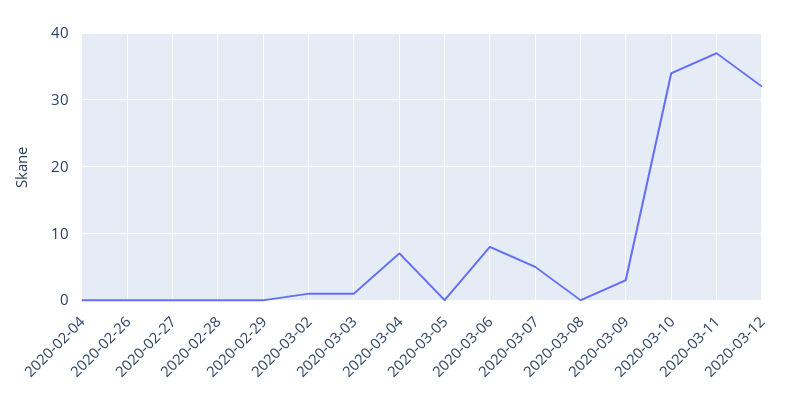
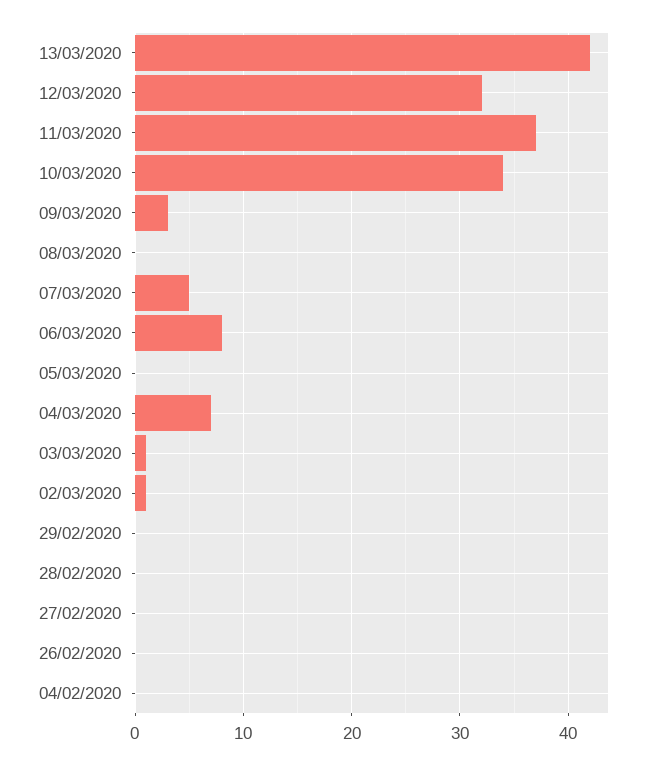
13/03/2020: none -> 42

